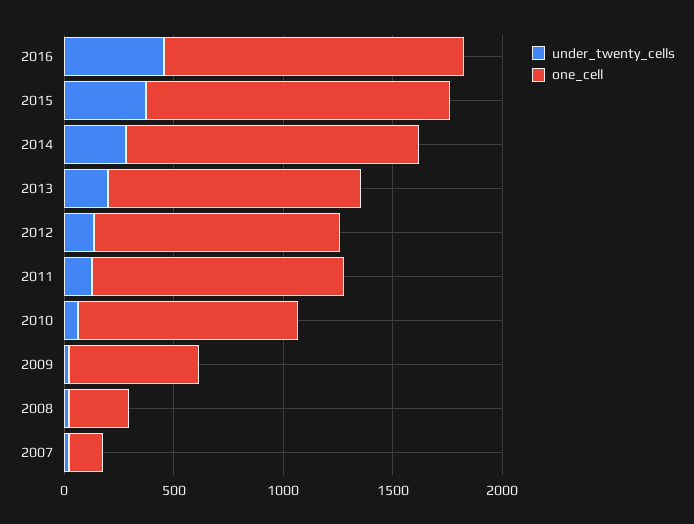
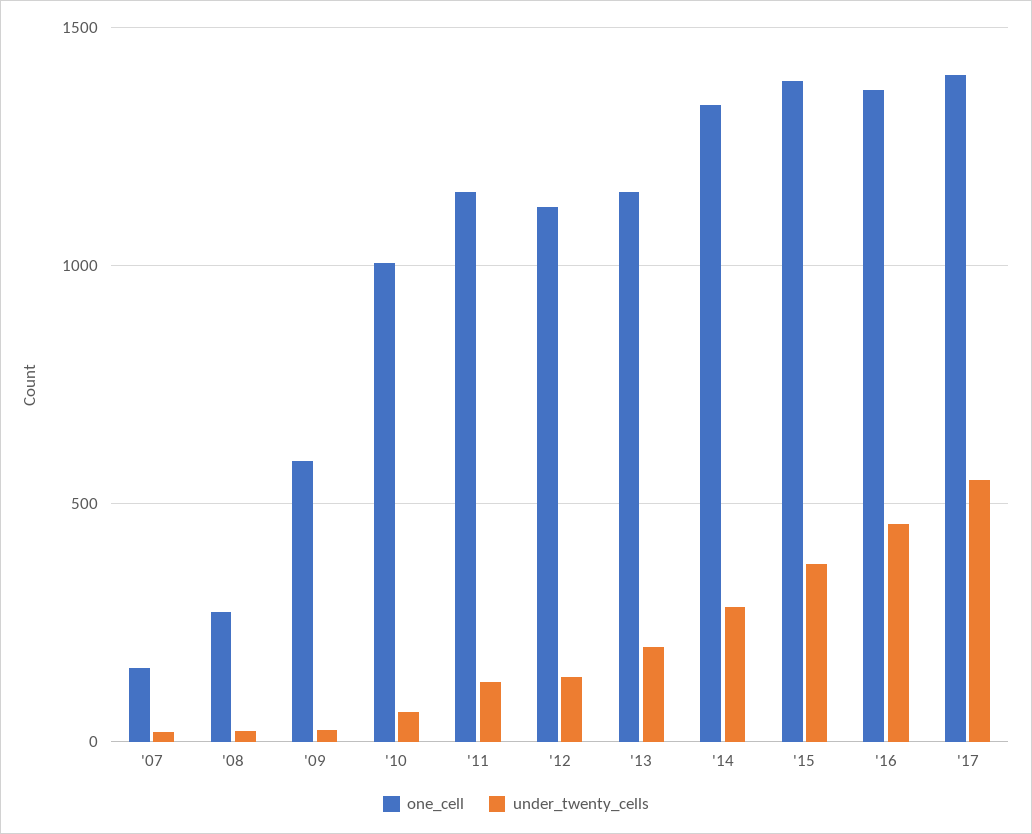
one_cell, '17: none -> 1400
under_twenty_cells, '17: none -> 550

